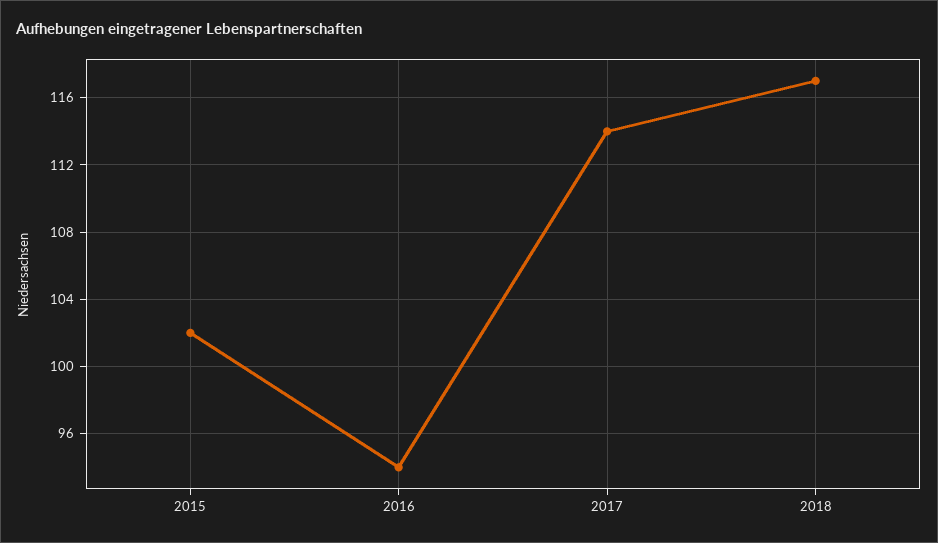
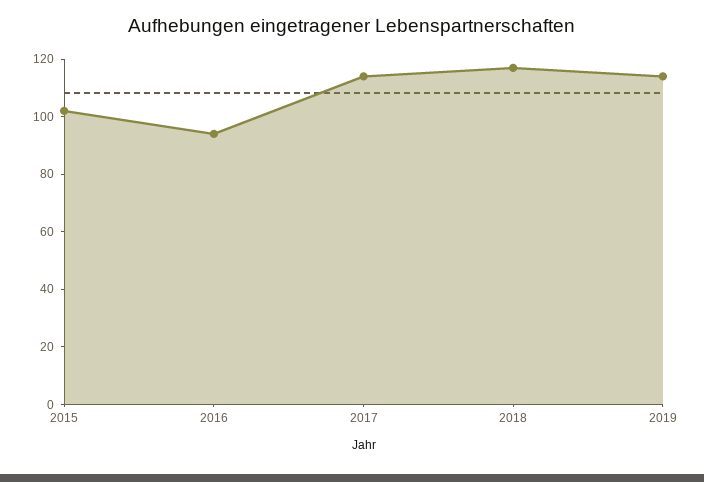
2019: none -> 115

